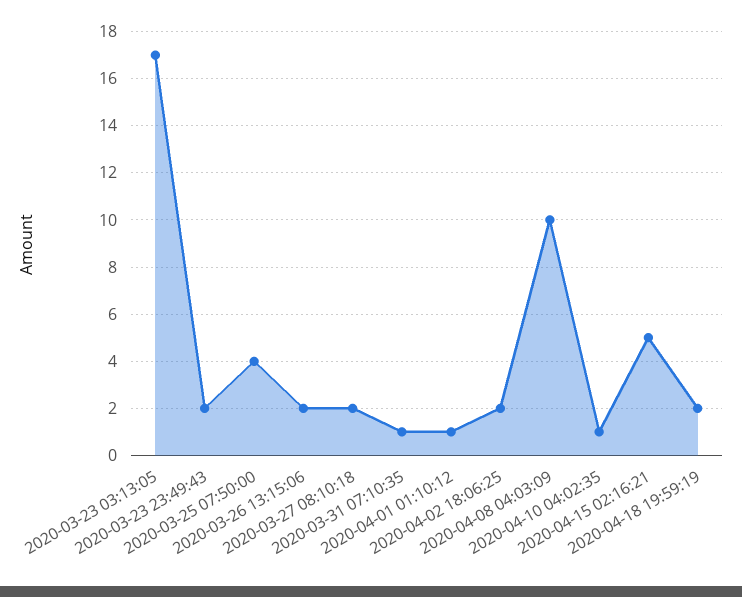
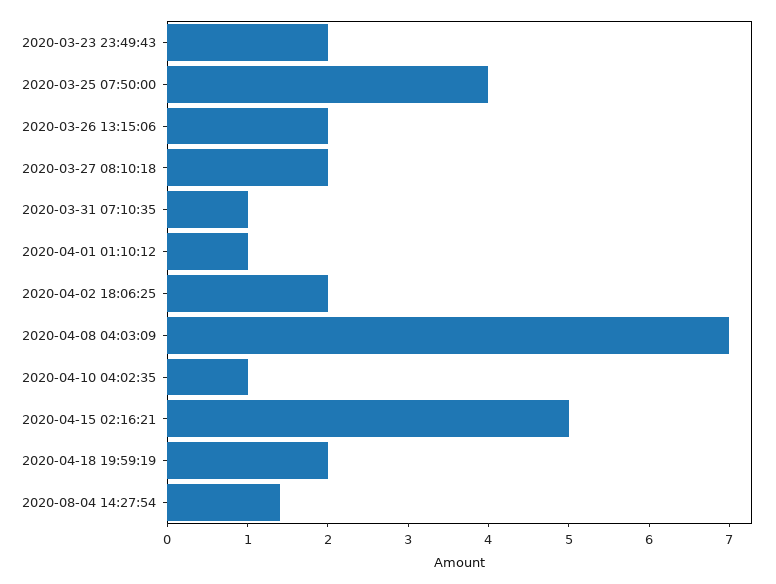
2020-03-23 03:13:05: 17 -> none
2020-04-08 04:03:09: 10 -> 7
2020-08-04 14:27:54: none -> 1.4

